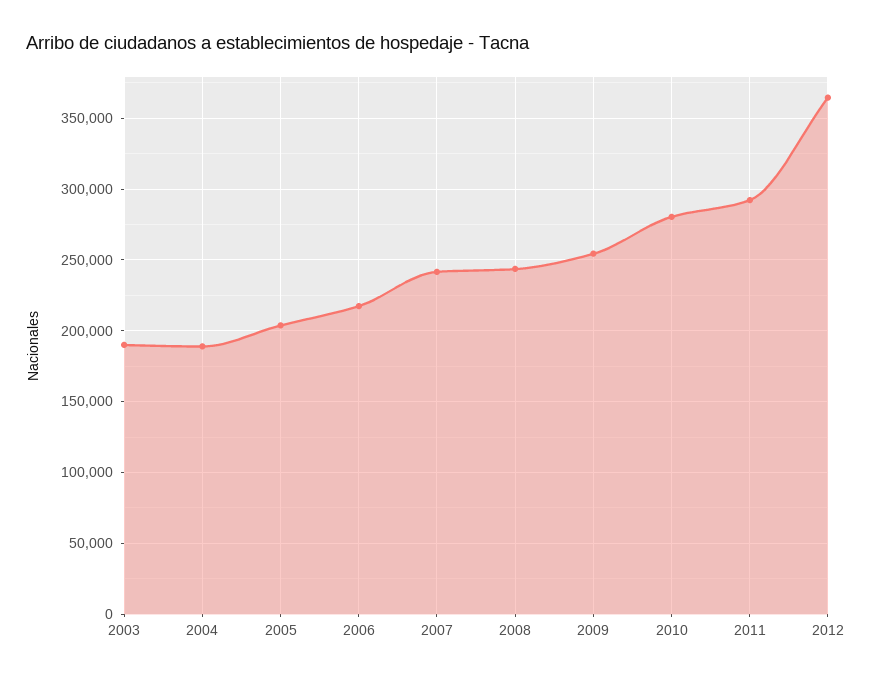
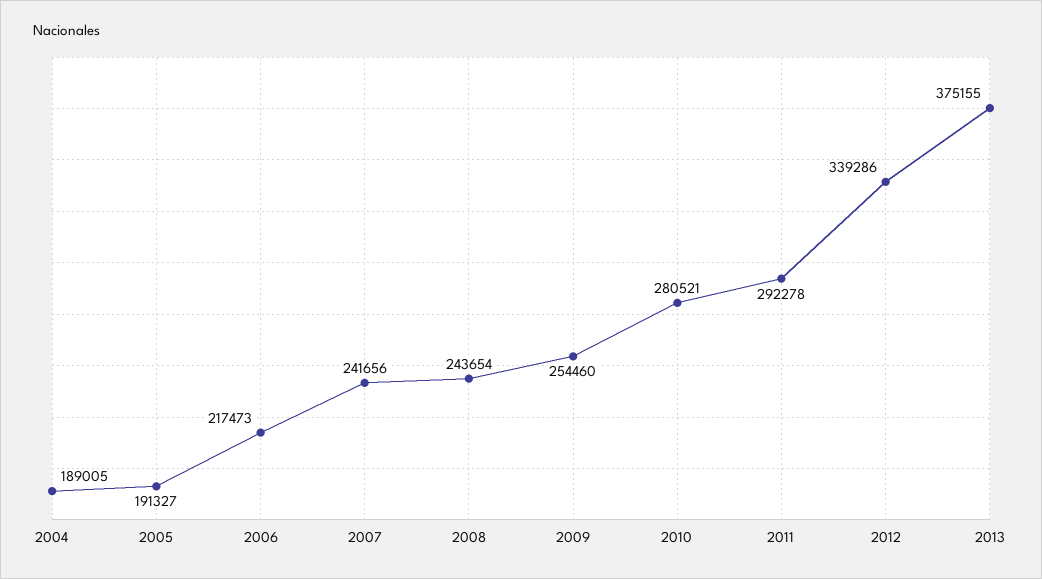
2003: 190000 -> none
2005: 205000 -> 191327
2012: 365000 -> 339286
2013: none -> 375155

